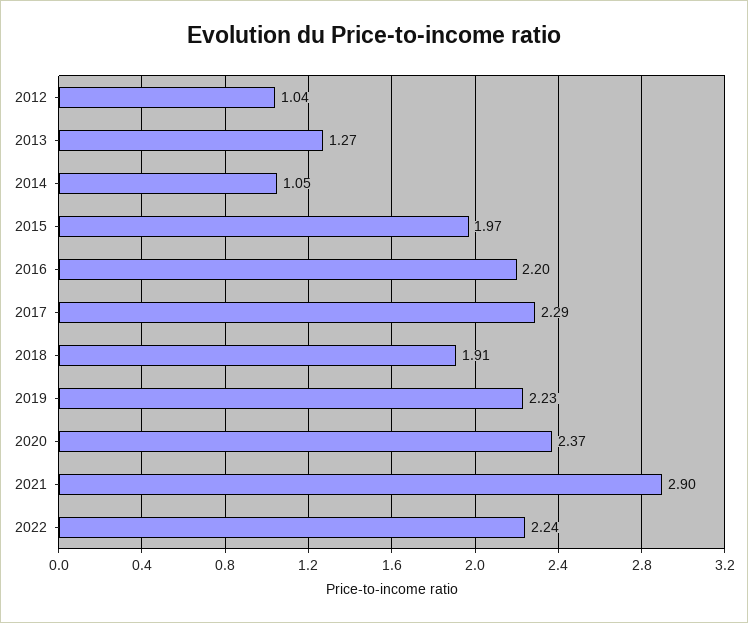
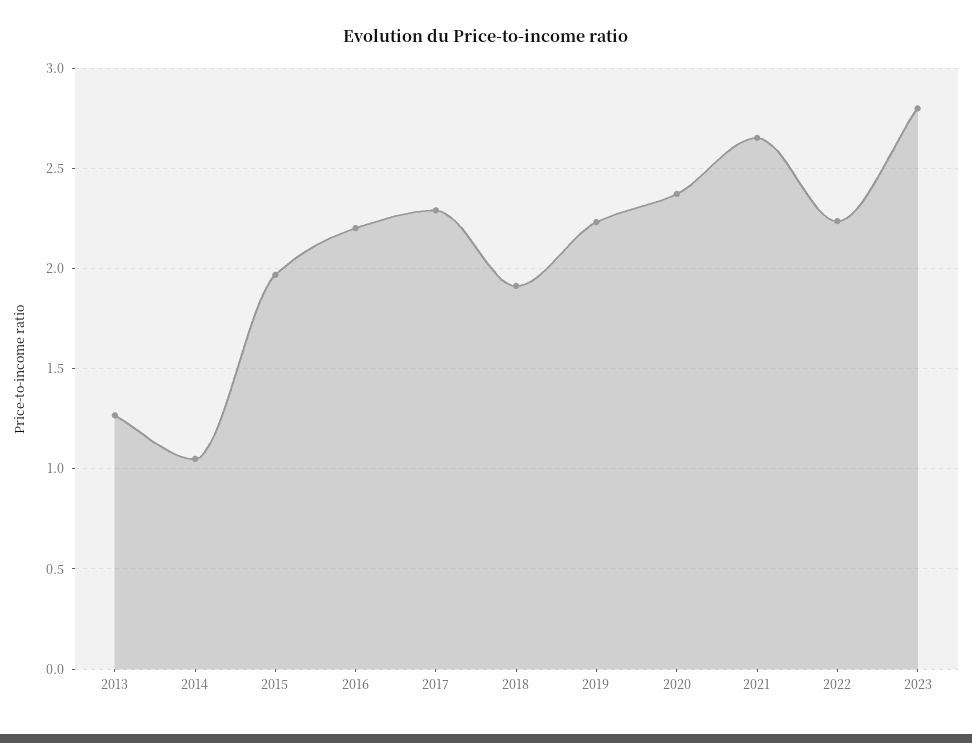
2012: 1.04 -> none
2021: 2.9 -> 2.65
2023: none -> 2.8

